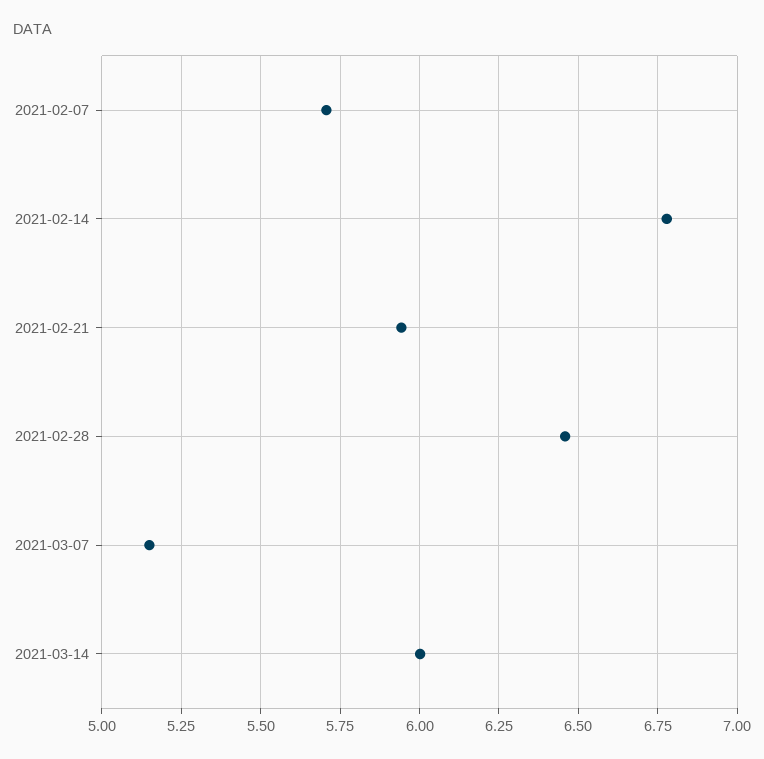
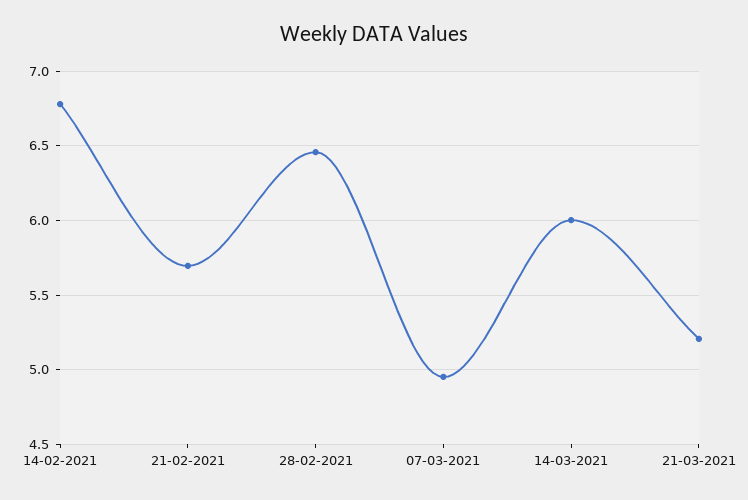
2021-02-07: 5.7 -> none
2021-02-21: 5.95 -> 5.7
2021-03-07: 5.15 -> 4.95
21-03-2021: none -> 5.2

